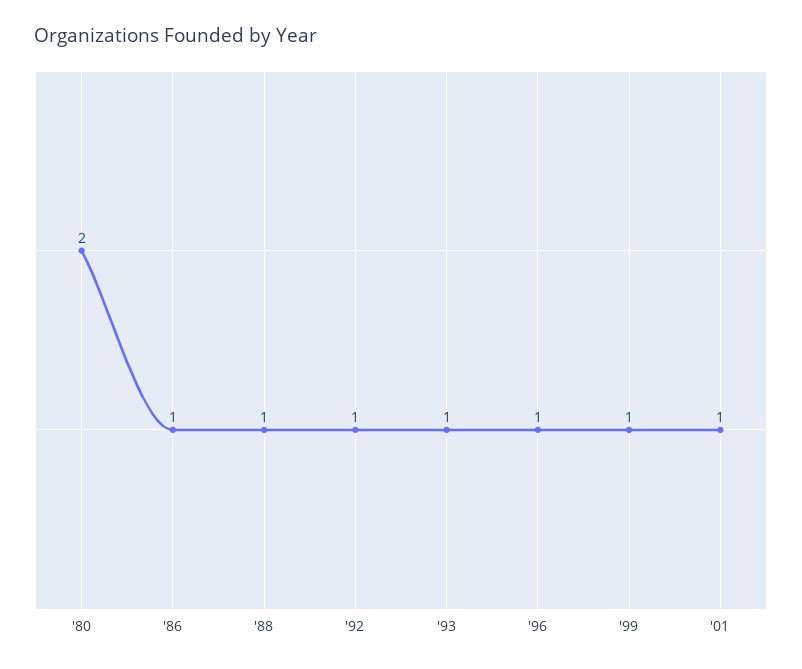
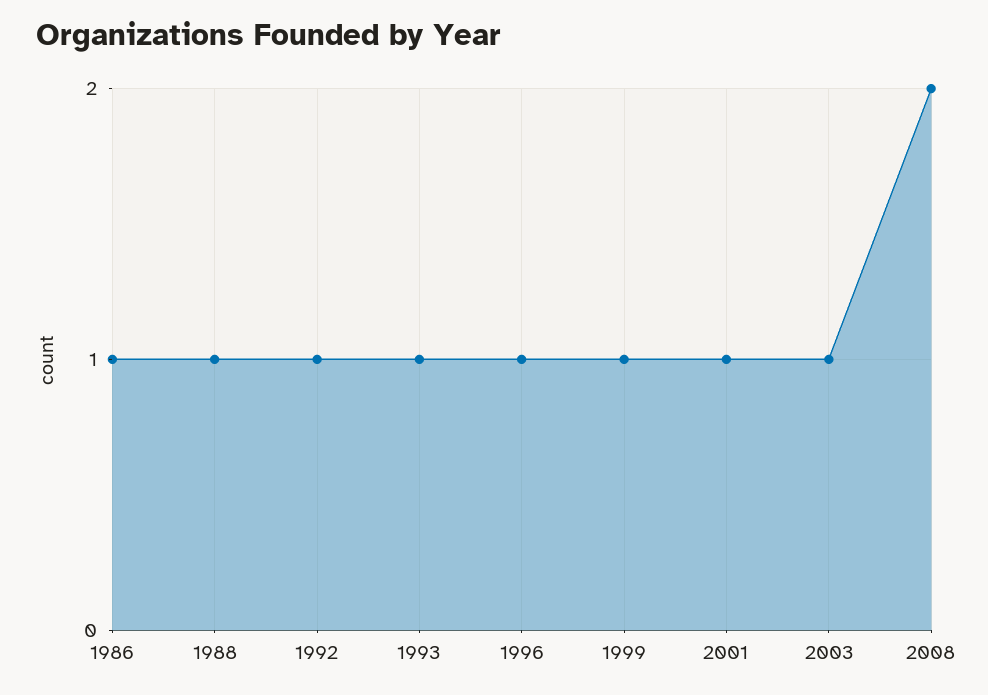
'80: 2 -> none
2003: none -> 1
2008: none -> 2

